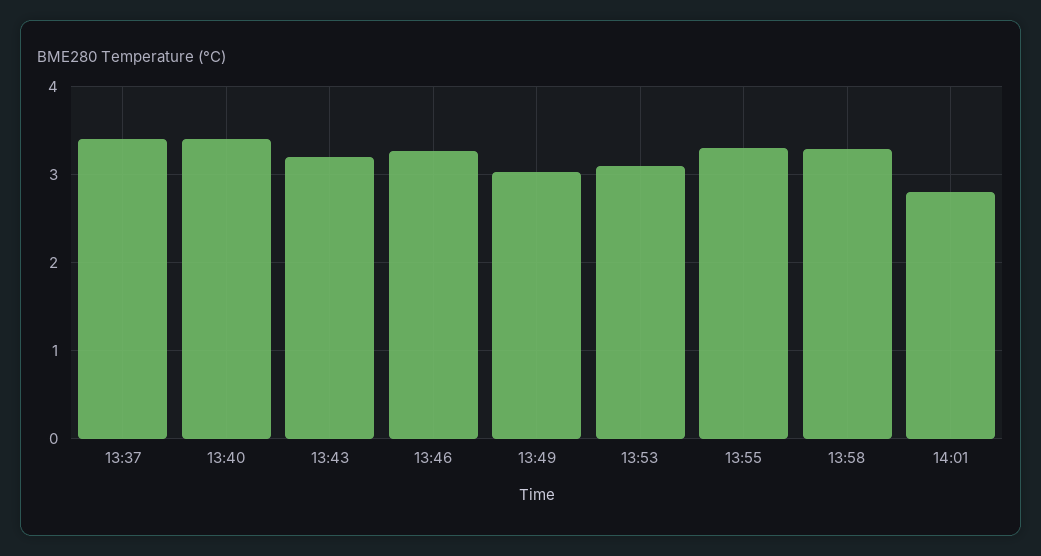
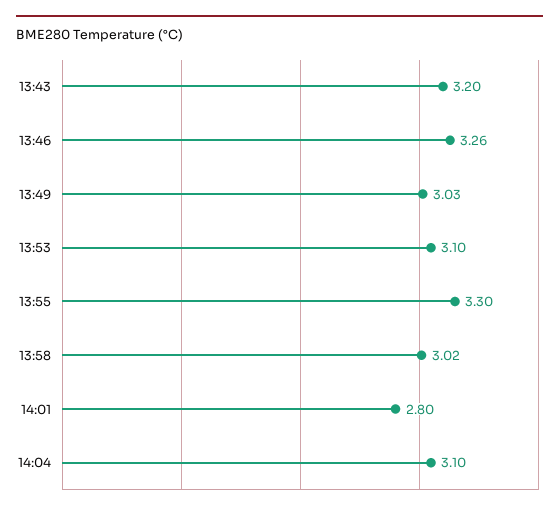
13:37: 3.4 -> none
13:40: 3.4 -> none
13:58: 3.3 -> 3.02
14:04: none -> 3.1

